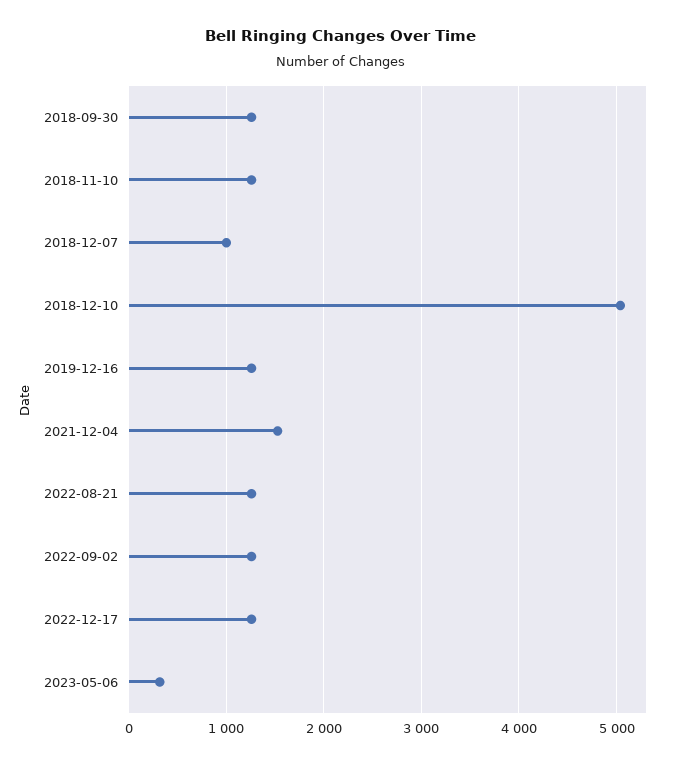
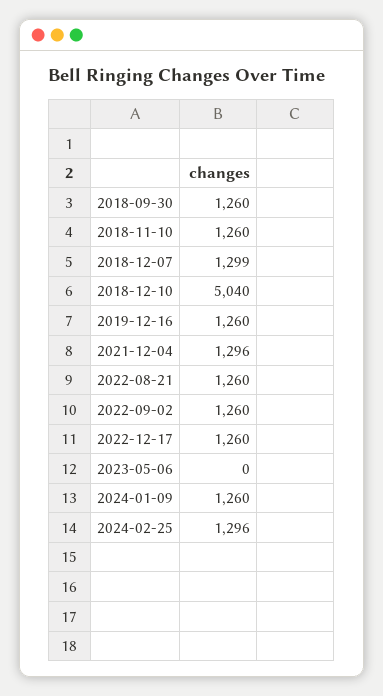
2018-12-07: 1000 -> 1299
2021-12-04: 1500 -> 1296
2023-05-06: 300 -> 0
2024-01-09: none -> 1260
2024-02-25: none -> 1296

